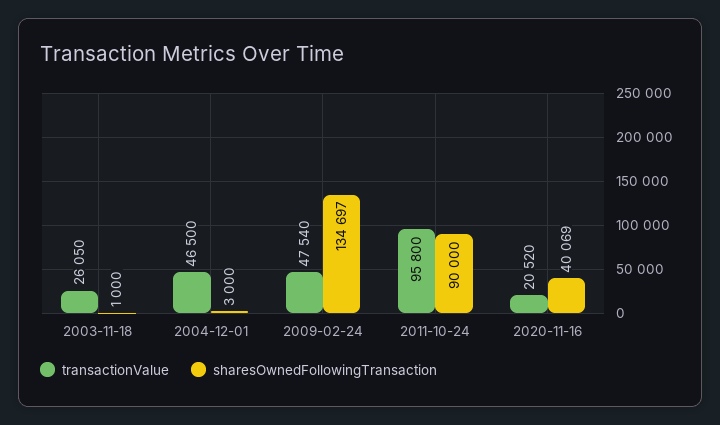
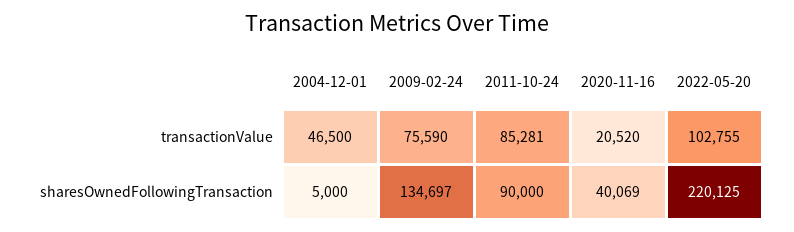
transactionValue, 2003-11-18: 26050 -> none
sharesOwnedFollowingTransaction, 2003-11-18: 1000 -> none
sharesOwnedFollowingTransaction, 2004-12-01: 3000 -> 5000
transactionValue, 2009-02-24: 47540 -> 75590
transactionValue, 2011-10-24: 95800 -> 85281
transactionValue, 2022-05-20: none -> 102755
sharesOwnedFollowingTransaction, 2022-05-20: none -> 220125

